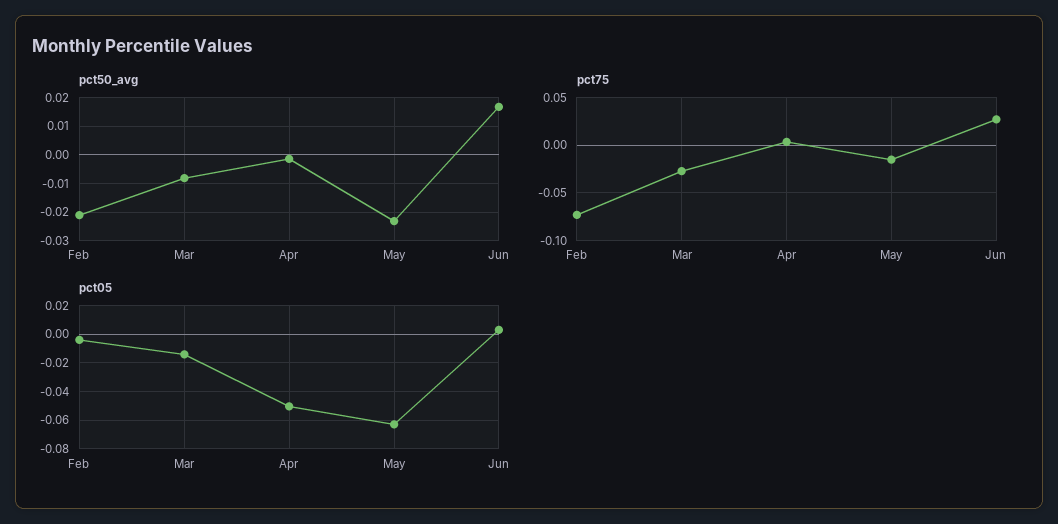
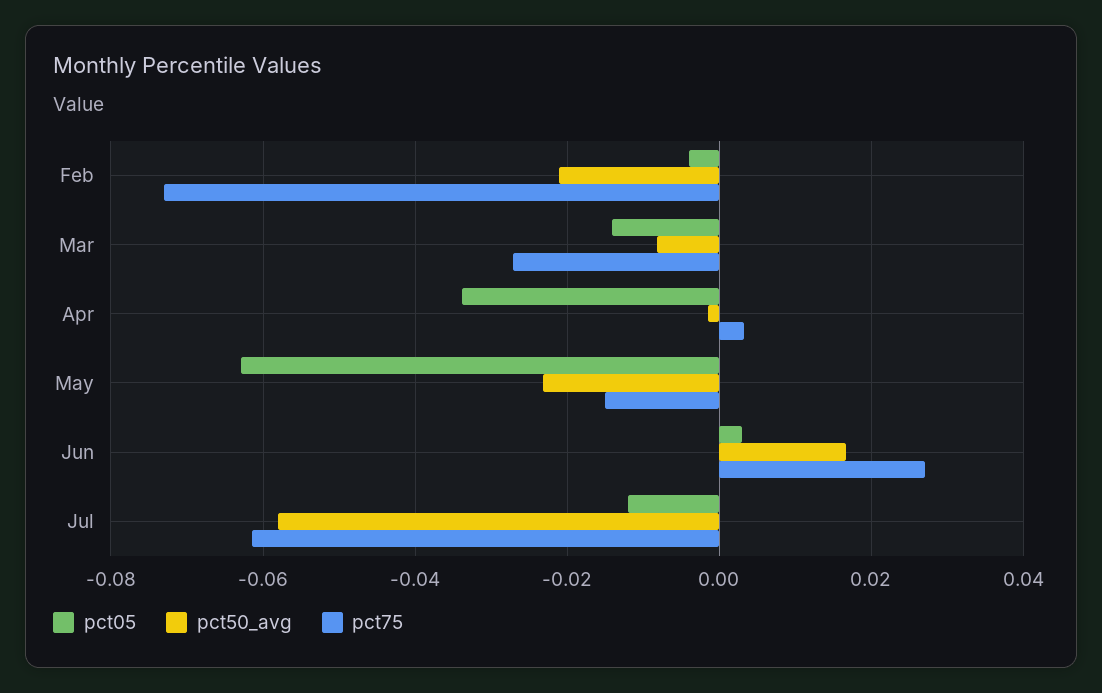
pct05, Apr: -0.05 -> -0.034
pct05, Jul: none -> -0.012
pct50_avg, Jul: none -> -0.058
pct75, Jul: none -> -0.062

